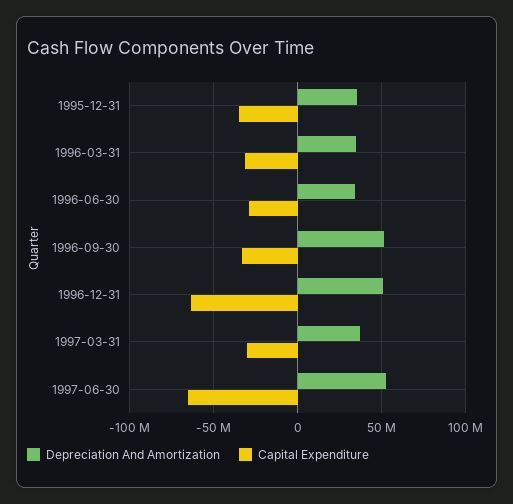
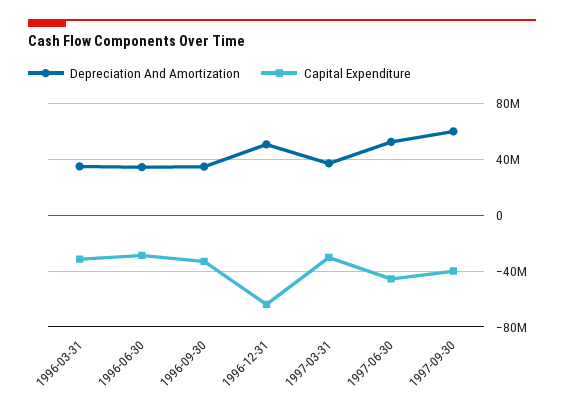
Depreciation And Amortization, 1995-12-31: 35000000 -> none
Capital Expenditure, 1995-12-31: -35000000 -> none
Depreciation And Amortization, 1996-09-30: 50000000 -> 35000000
Capital Expenditure, 1997-06-30: -65000000 -> -45000000
Depreciation And Amortization, 1997-09-30: none -> 60000000
Capital Expenditure, 1997-09-30: none -> -40000000

